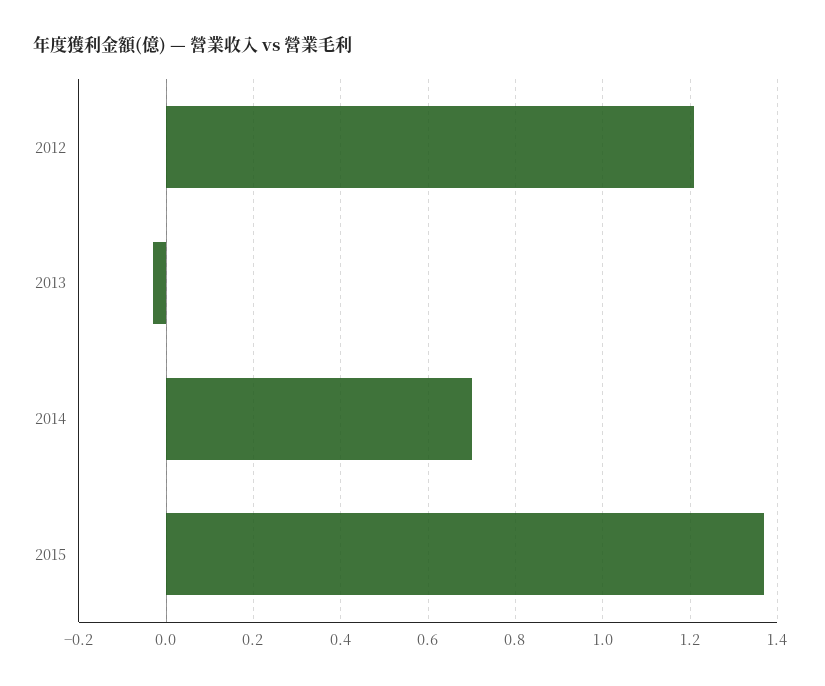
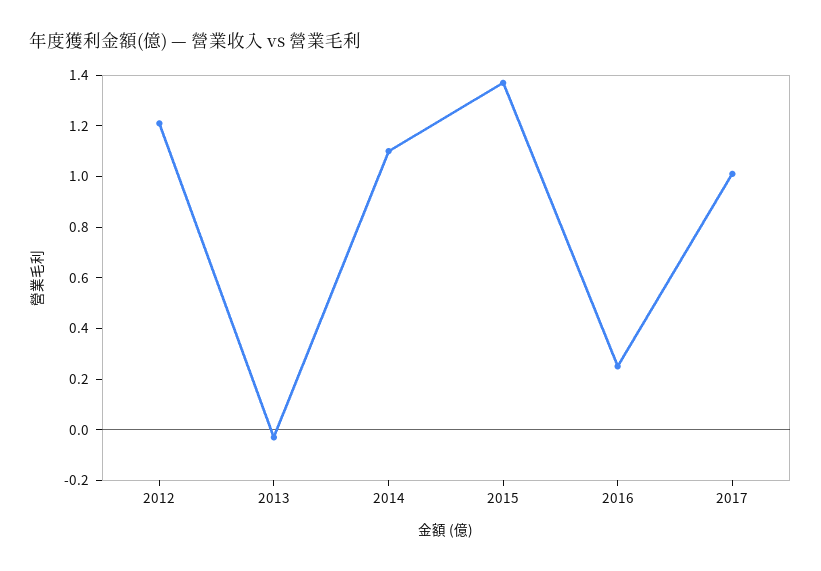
2014: 0.7 -> 1.1
2016: none -> 0.25
2017: none -> 1

